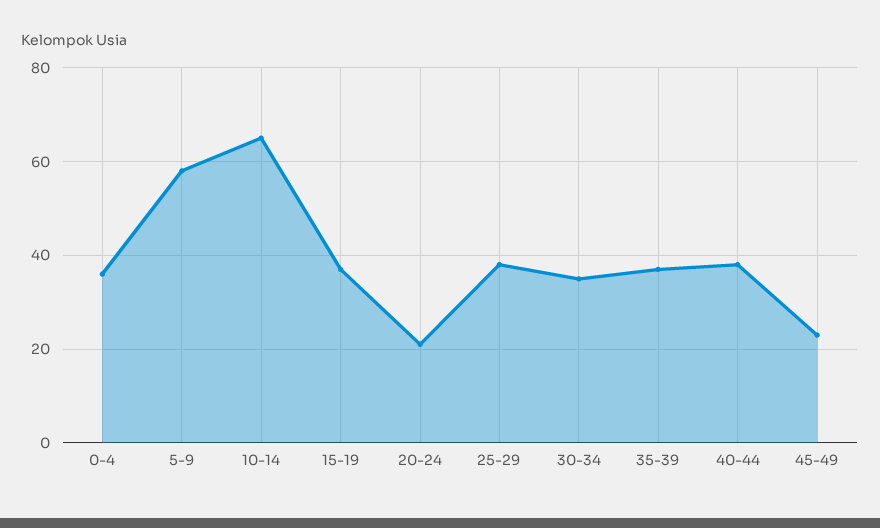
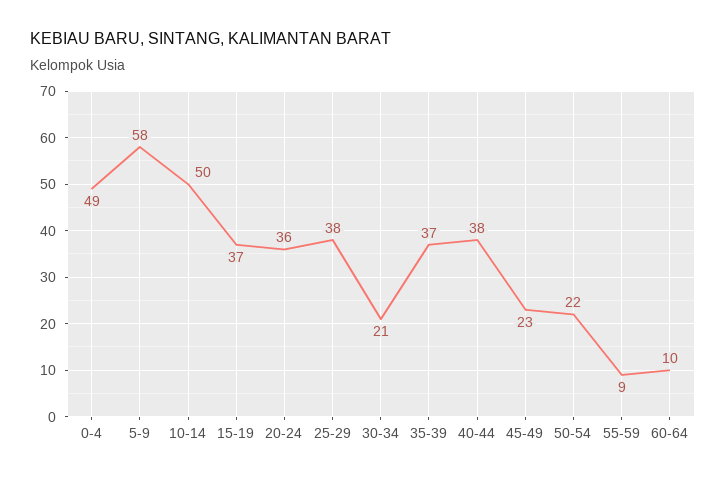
0-4: 35 -> 49
10-14: 65 -> 50
20-24: 20 -> 36
30-34: 35 -> 21
50-54: none -> 22
55-59: none -> 9
60-64: none -> 10

